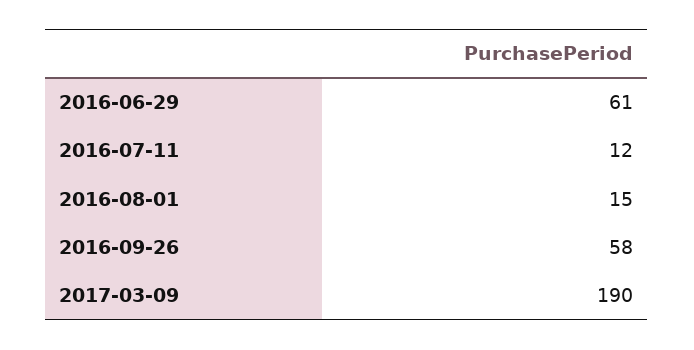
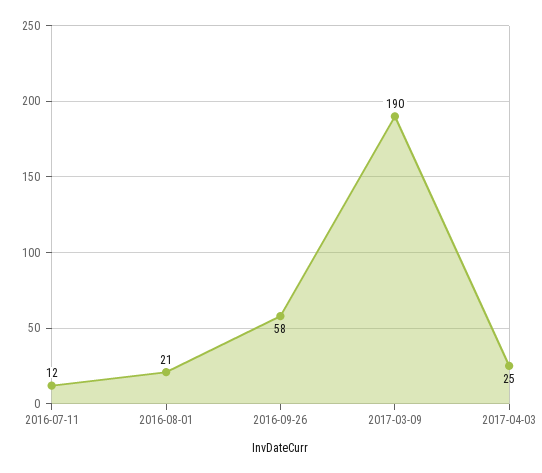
2016-06-29: 61 -> none
2016-08-01: 15 -> 21
2017-04-03: none -> 25

